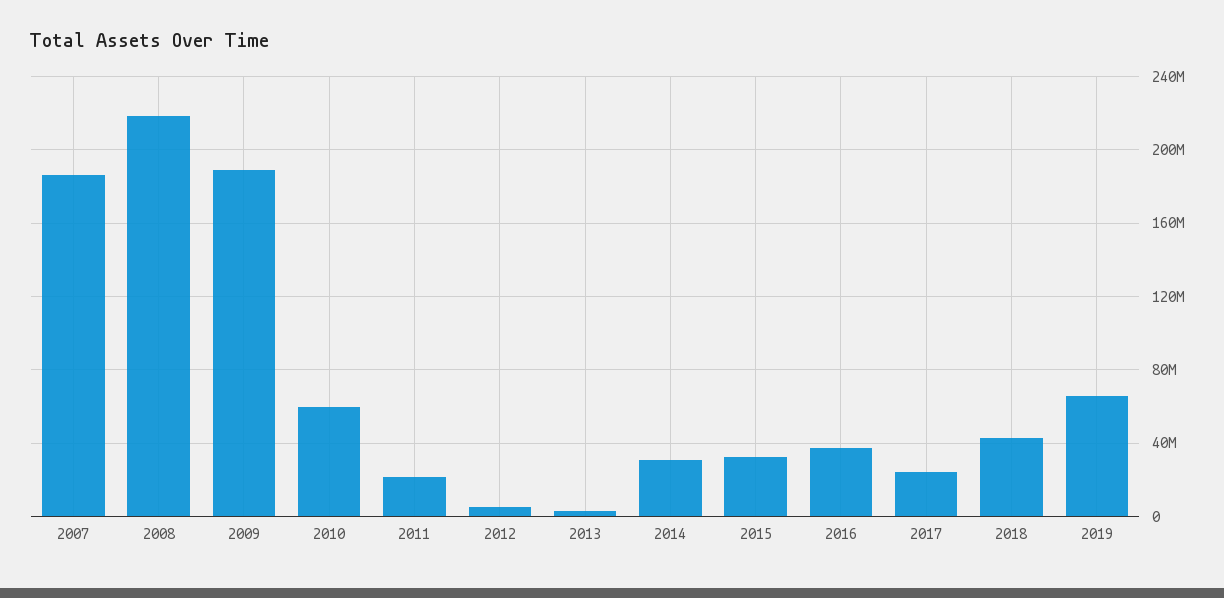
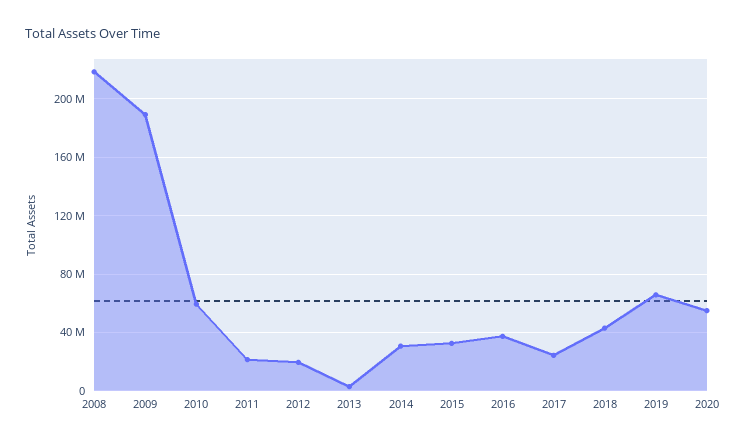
2007: 185000000 -> none
2012: 5000000 -> 20000000
2020: none -> 55000000

